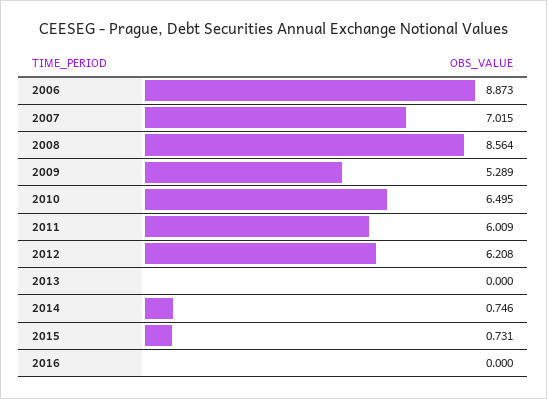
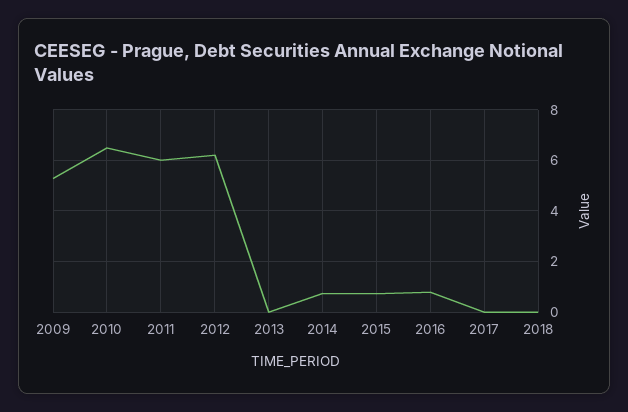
2006: 8.873 -> none
2007: 7.015 -> none
2008: 8.564 -> none
2016: 0 -> 0.75
2017: none -> 0
2018: none -> 0

